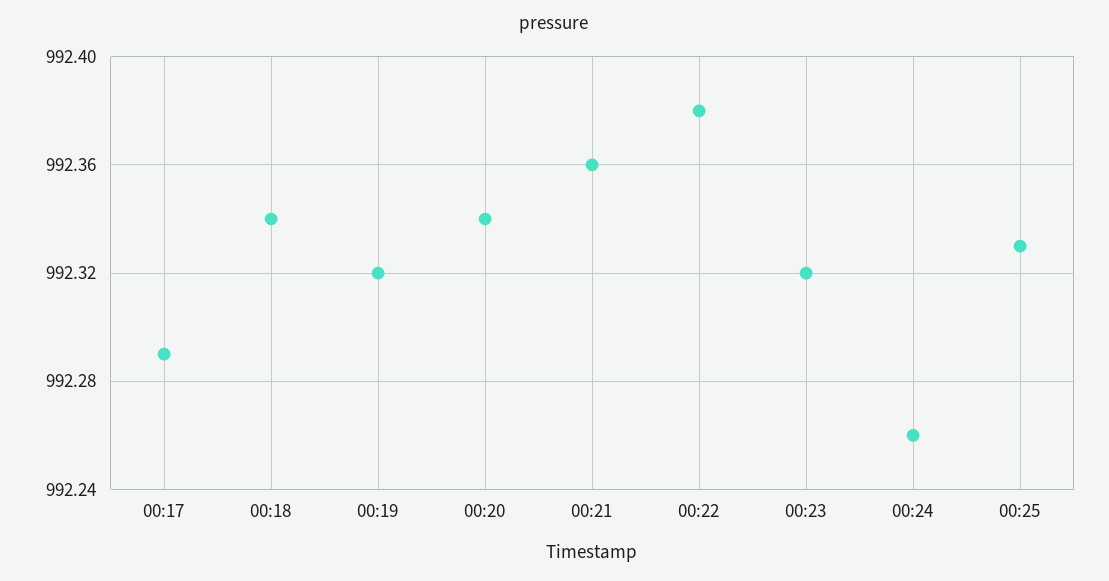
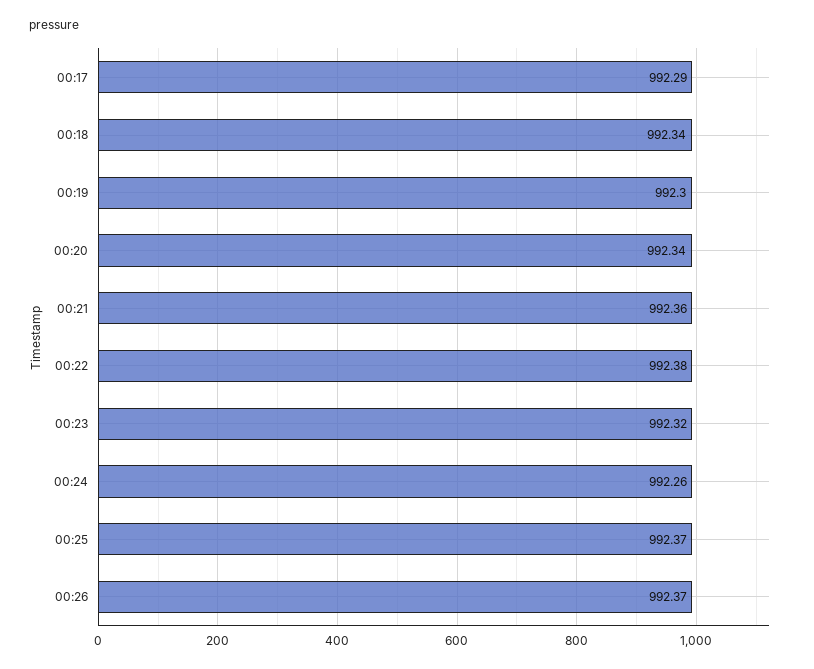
00:19: 992.32 -> 992.3
00:25: 992.33 -> 992.37
00:26: none -> 992.37

